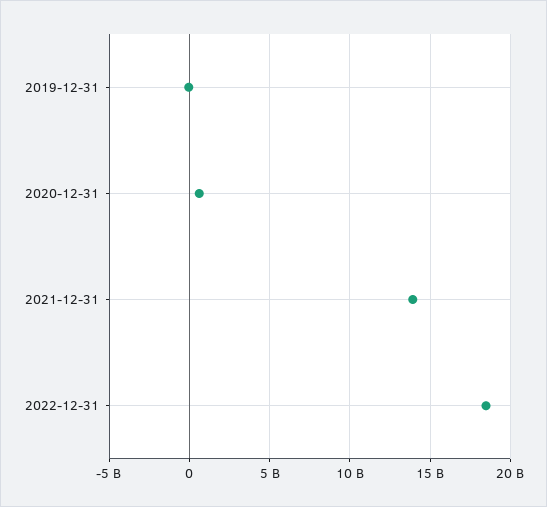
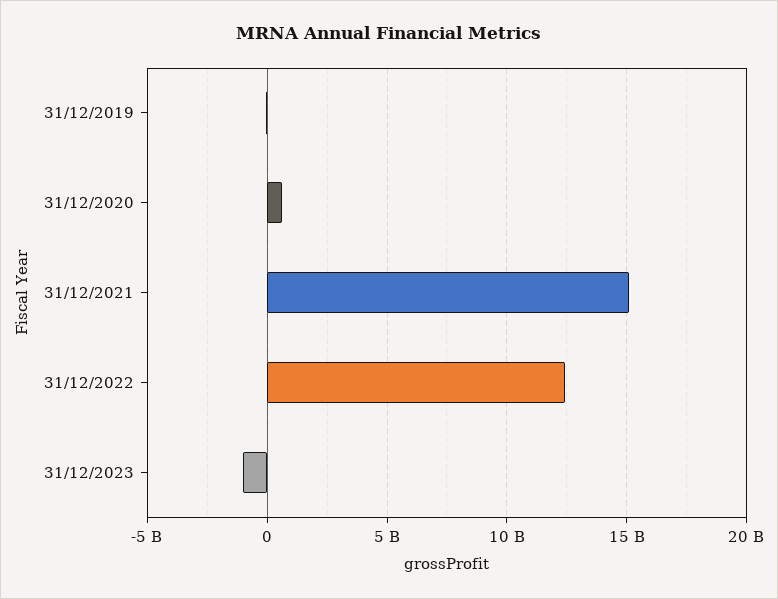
2021-12-31: 14000000000 -> 15000000000
2022-12-31: 18500000000 -> 12500000000
31/12/2023: none -> -1000000000

